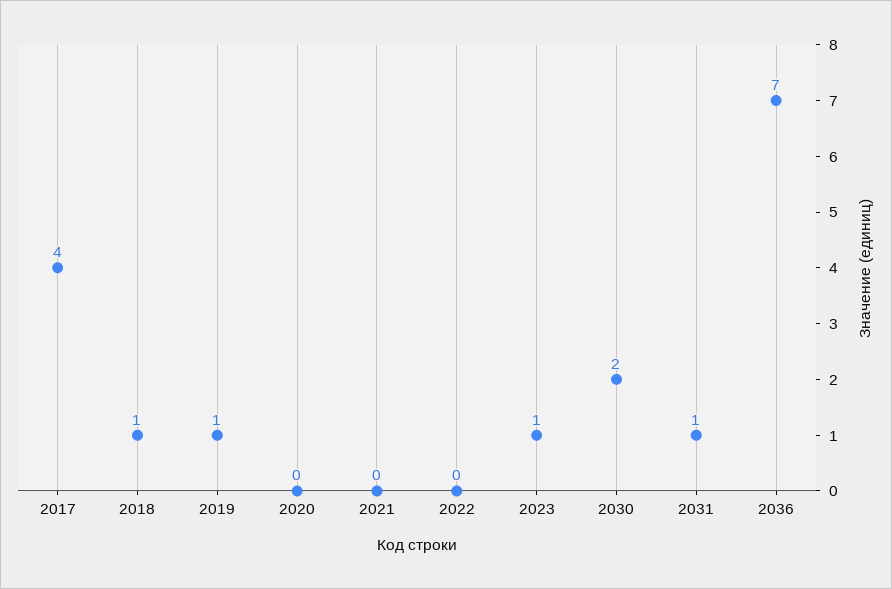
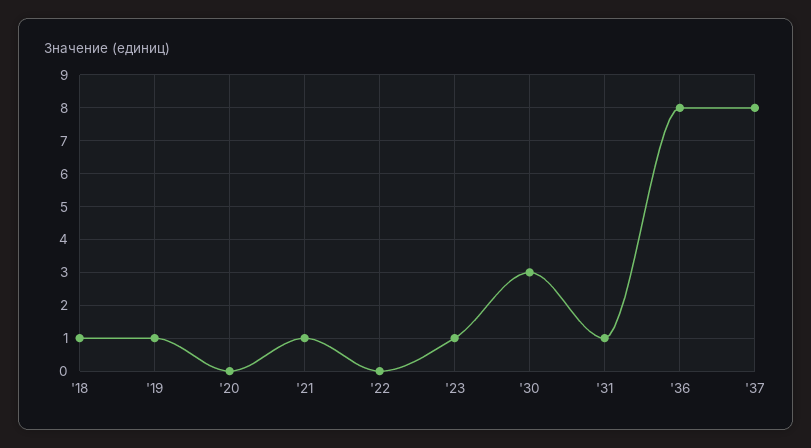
2017: 4 -> none
2021: 0 -> 1
2030: 2 -> 3
2036: 7 -> 8
'37: none -> 8

